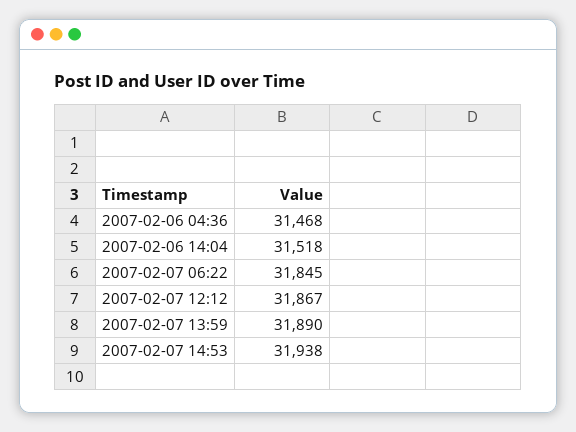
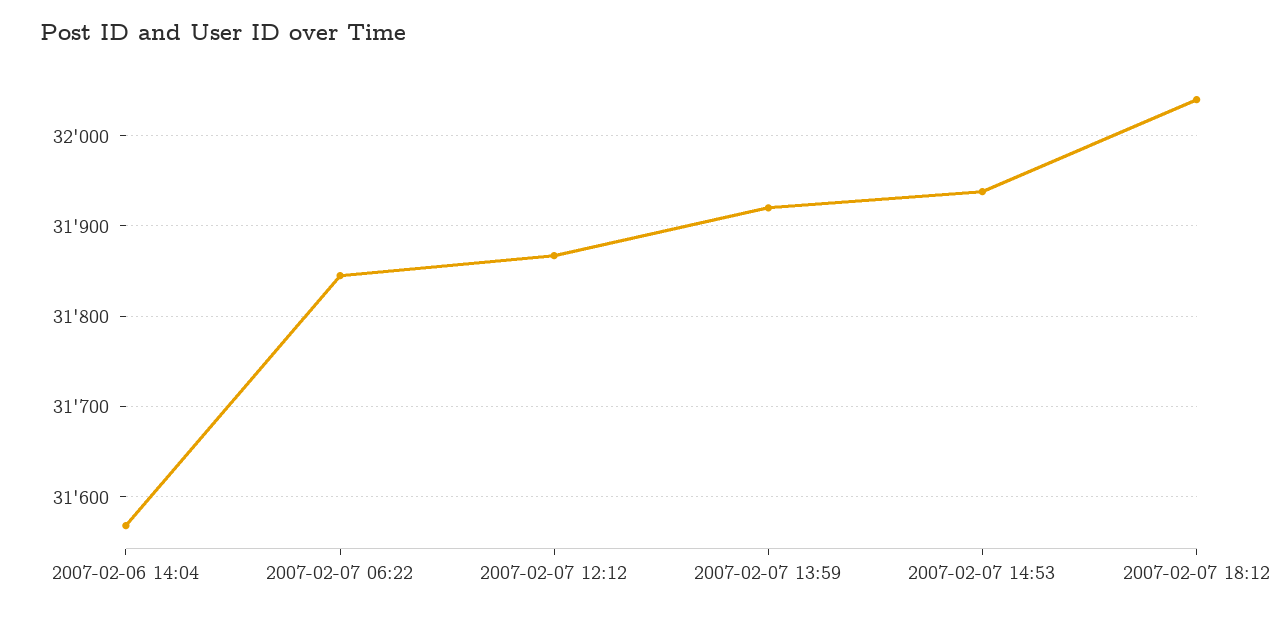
2007-02-06 04:36: 31468 -> none
2007-02-06 14:04: 31518 -> 31570
2007-02-07 13:59: 31890 -> 31920
2007-02-07 18:12: none -> 32040

